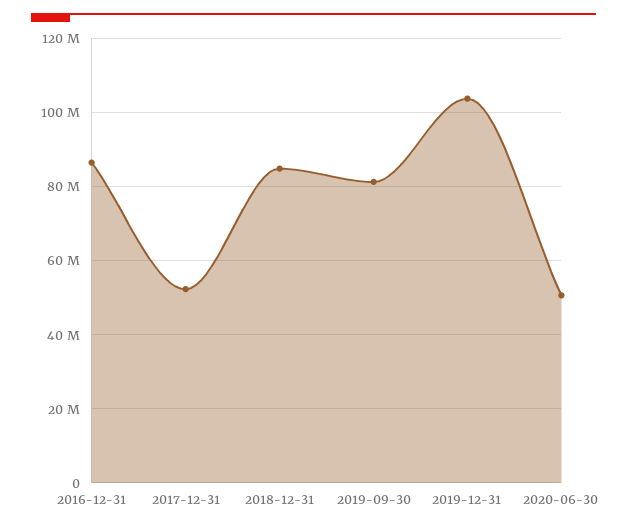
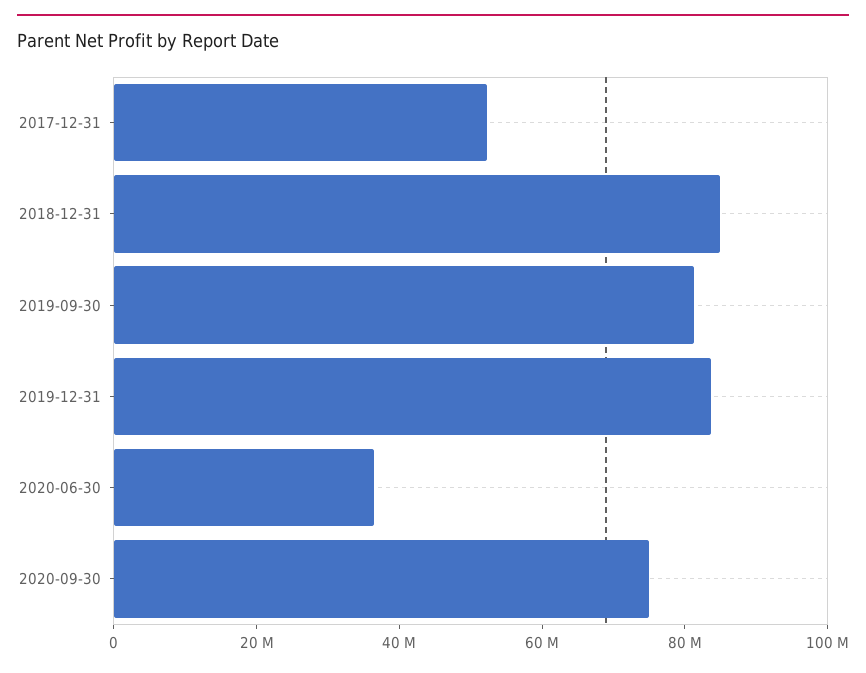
2016-12-31: 86000000 -> none
2019-12-31: 104000000 -> 85000000
2020-06-30: 50000000 -> 35000000
2020-09-30: none -> 75000000

